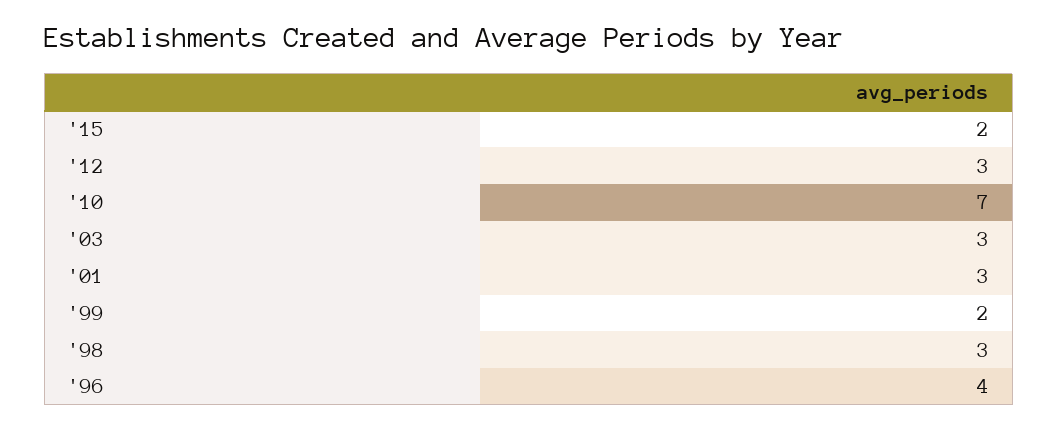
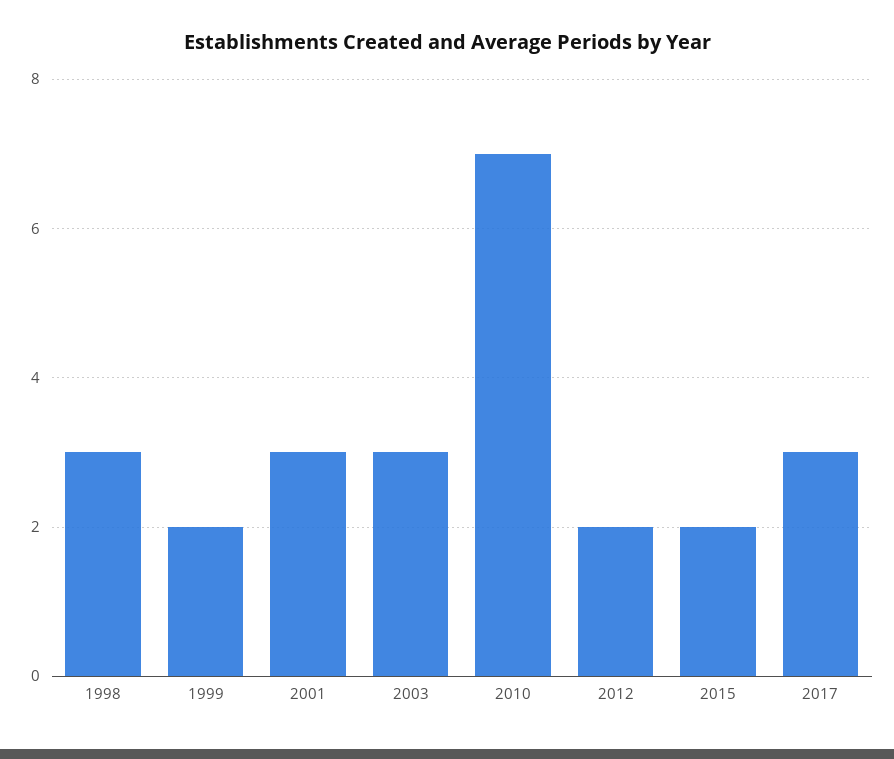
'12: 3 -> 2
'96: 4 -> none
2017: none -> 3

